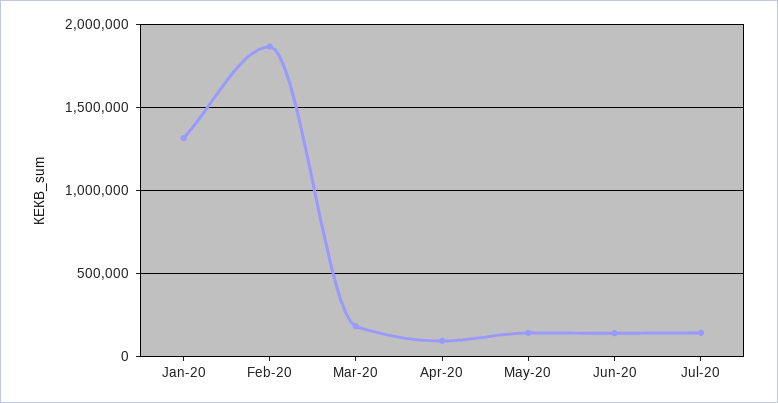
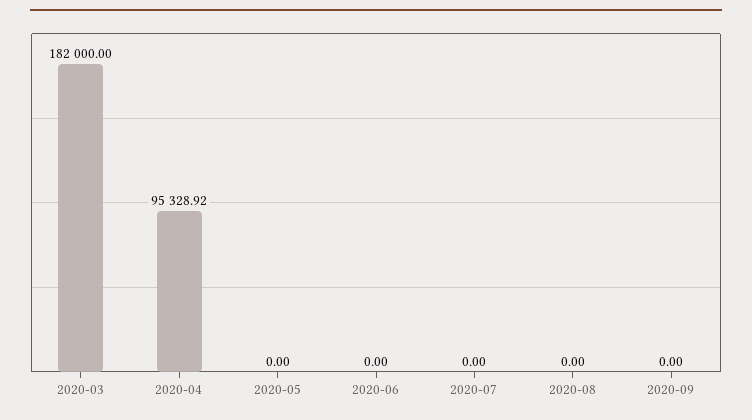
Jan-20: 1300000 -> none
Feb-20: 1850000 -> none
May-20: 150000 -> 0
Jun-20: 150000 -> 0
Jul-20: 150000 -> 0
2020-08: none -> 0
2020-09: none -> 0

